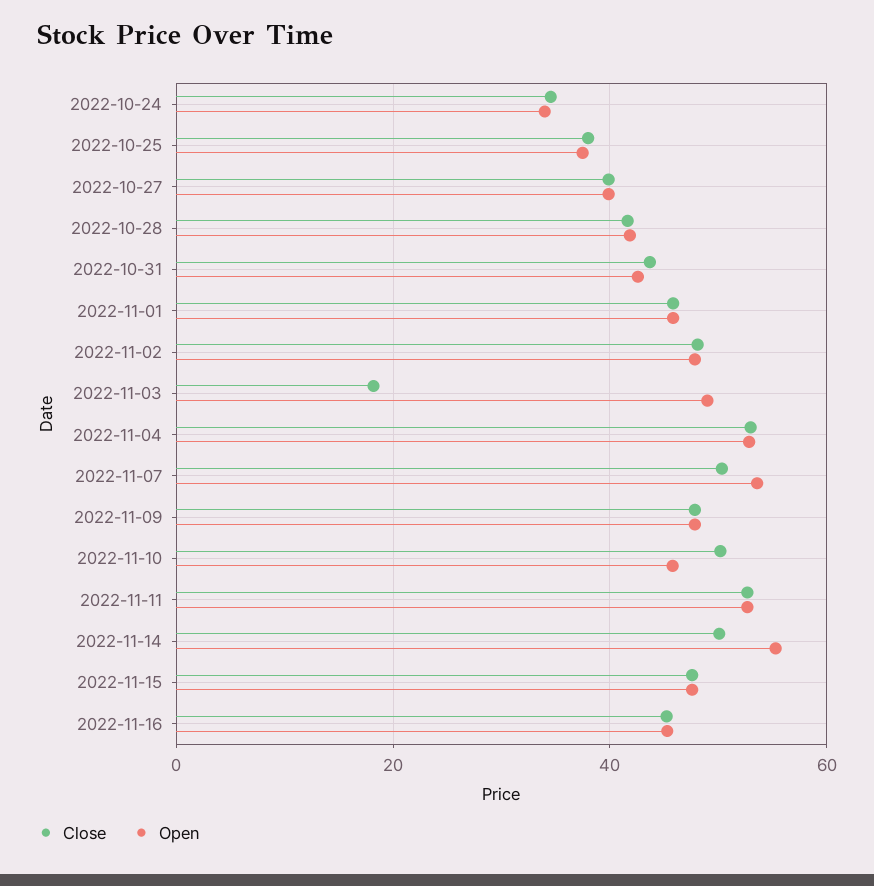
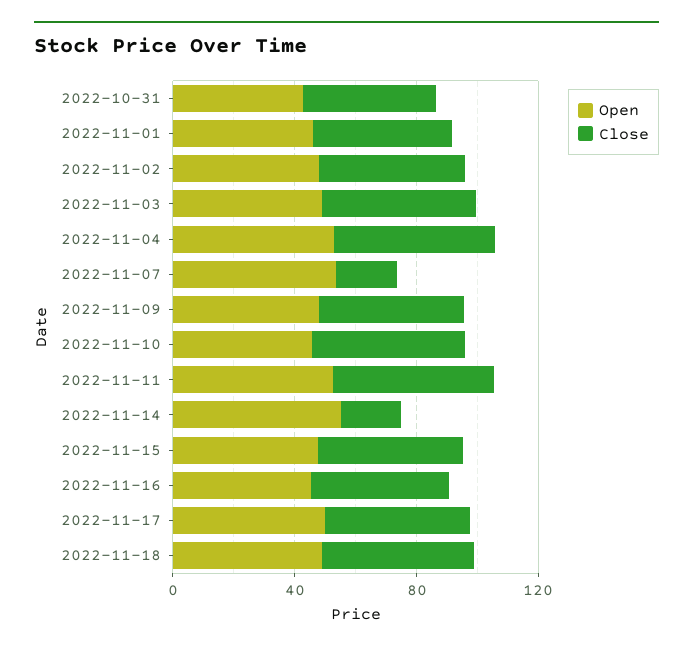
Close, 2022-10-24: 34 -> none
Open, 2022-10-24: 34 -> none
Close, 2022-10-25: 38 -> none
Open, 2022-10-25: 38 -> none
Close, 2022-10-27: 40 -> none
Open, 2022-10-27: 40 -> none
Close, 2022-10-28: 42 -> none
Open, 2022-10-28: 42 -> none
Close, 2022-11-03: 18 -> 50
Close, 2022-11-07: 50 -> 20
Close, 2022-11-14: 50 -> 20
Open, 2022-11-17: none -> 50
Close, 2022-11-17: none -> 50
Open, 2022-11-18: none -> 50
Close, 2022-11-18: none -> 50

